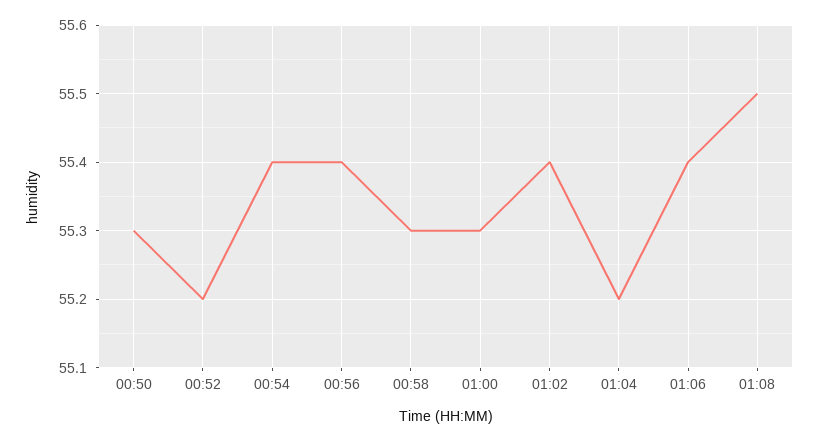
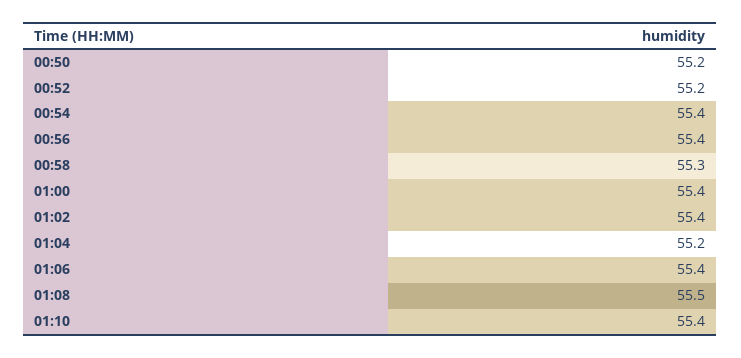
00:50: 55.3 -> 55.2
01:00: 55.3 -> 55.4
01:10: none -> 55.4

